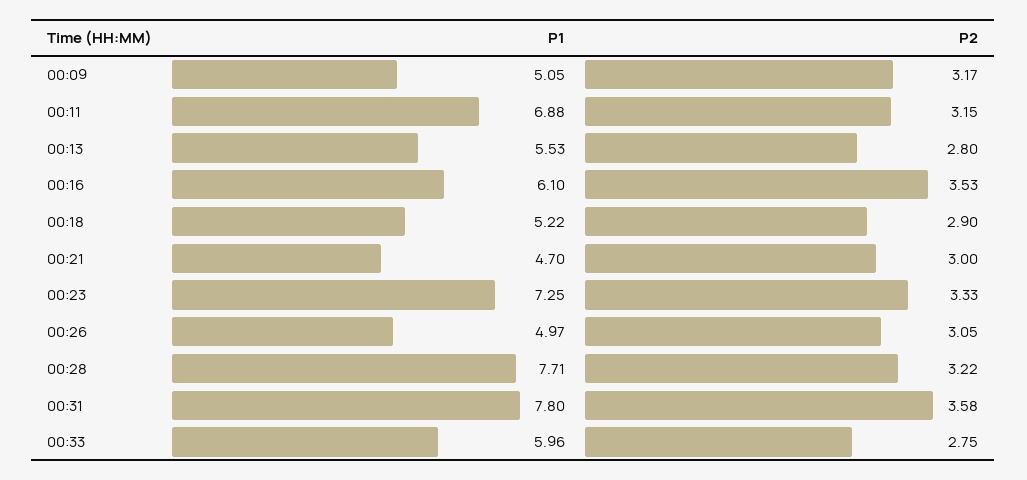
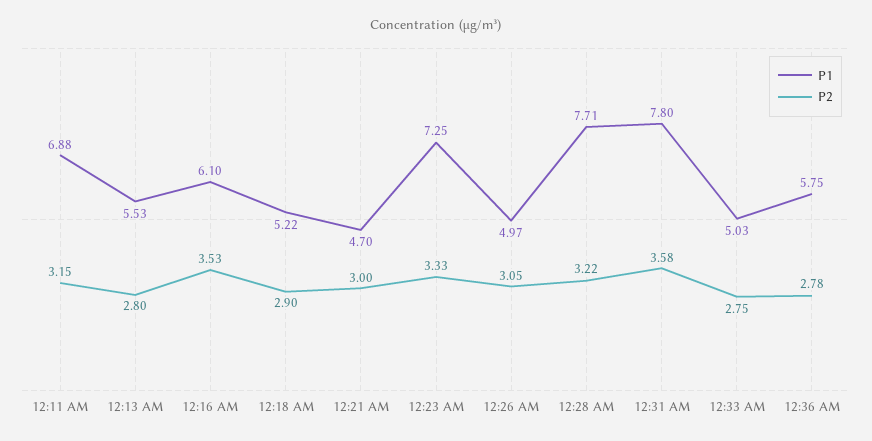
P1, 00:09: 5.05 -> none
P2, 00:09: 3.17 -> none
P1, 00:33: 5.96 -> 5.03
P1, 12:36 AM: none -> 5.75
P2, 12:36 AM: none -> 2.78

